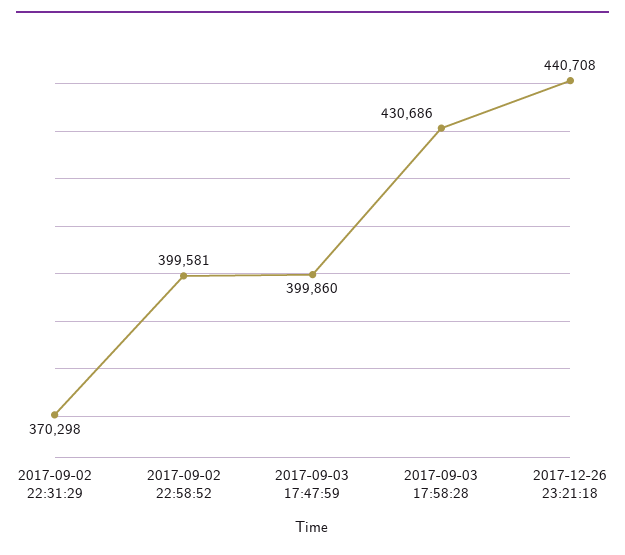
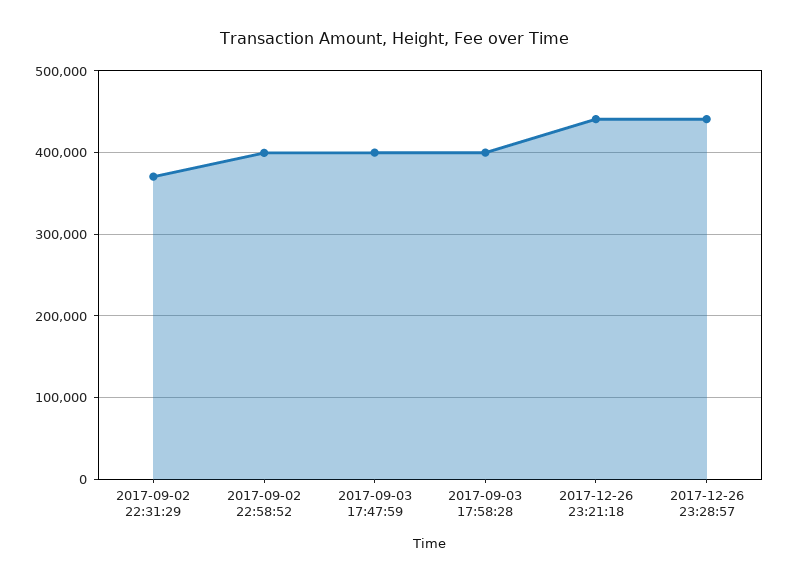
2017-09-03 17:58:28: 430686 -> 400000
2017-12-26 23:28:57: none -> 440000

